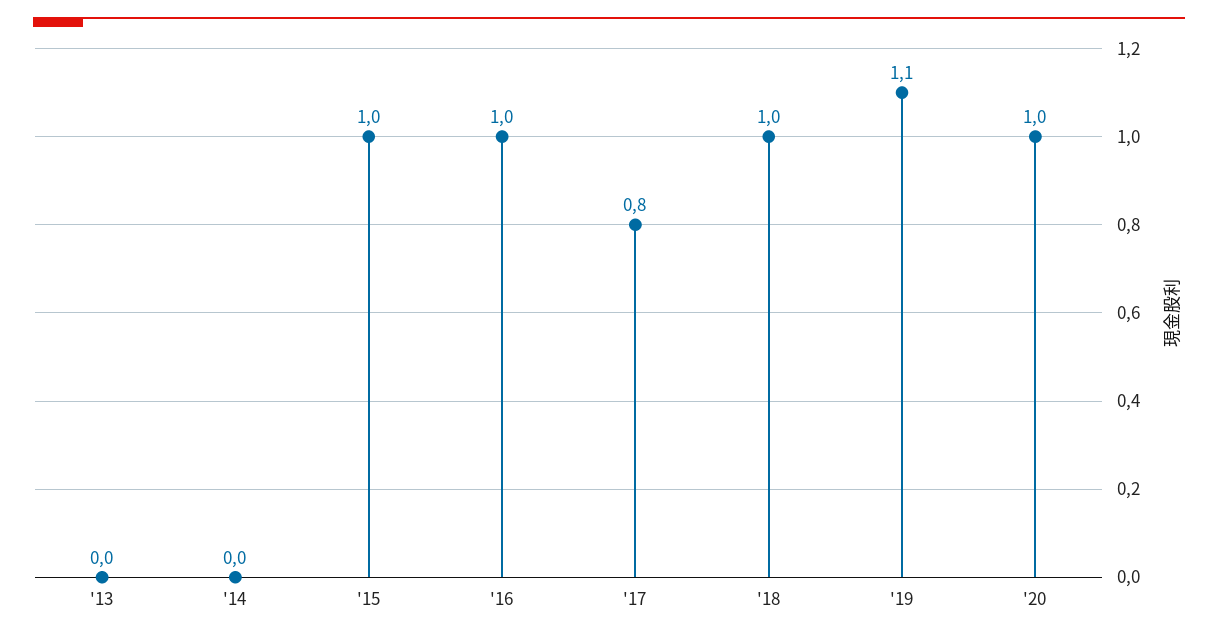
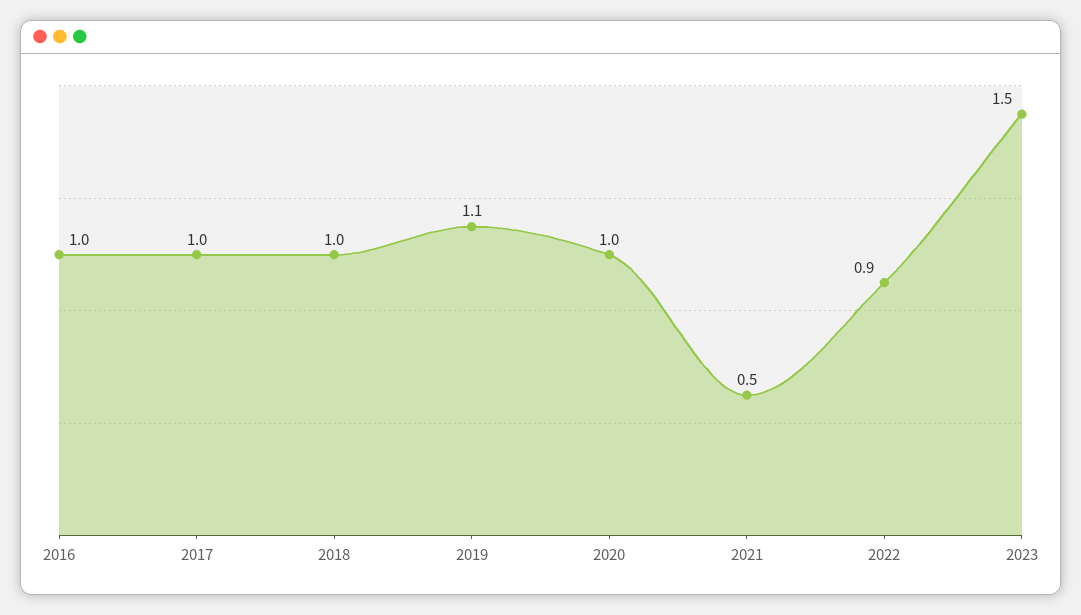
'13: 0 -> none
'14: 0 -> none
'15: 1 -> none
'17: 0.8 -> 1
2021: none -> 0.5
2022: none -> 0.9
2023: none -> 1.5

